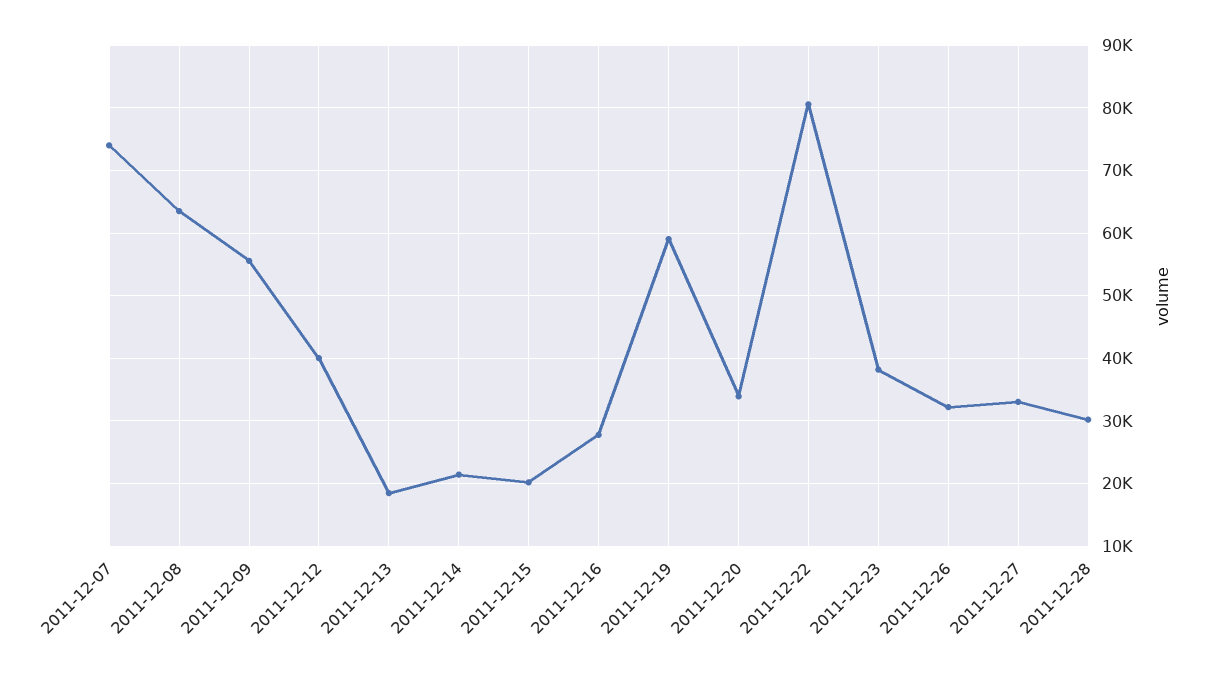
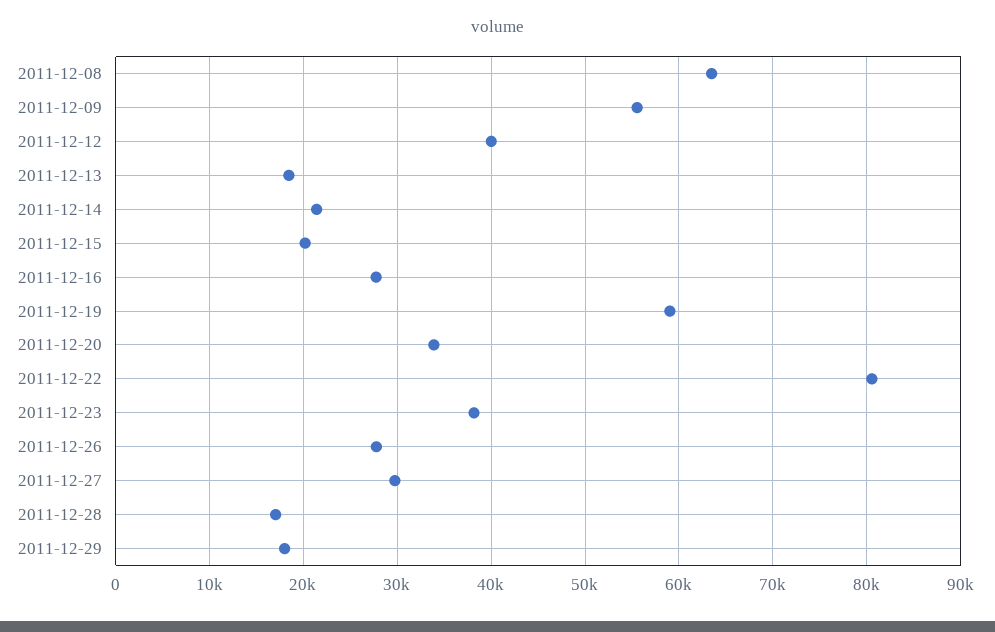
2011-12-07: 74000 -> none
2011-12-26: 32000 -> 28000
2011-12-27: 33000 -> 30000
2011-12-28: 30000 -> 17000
2011-12-29: none -> 18000

